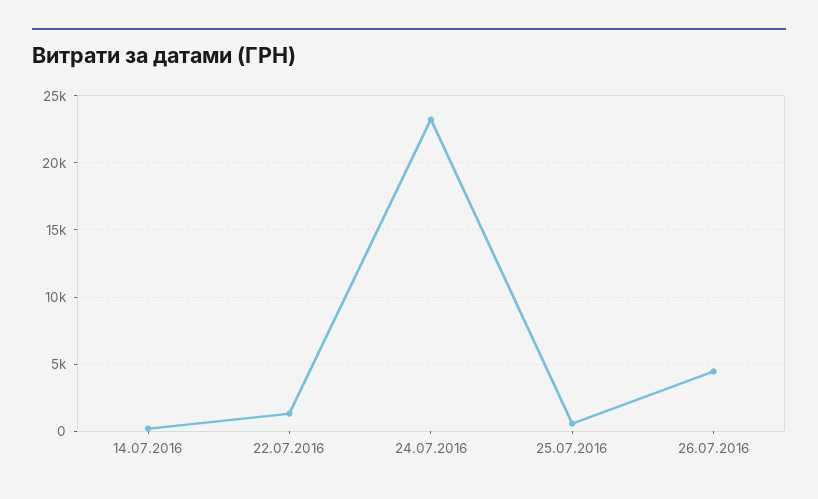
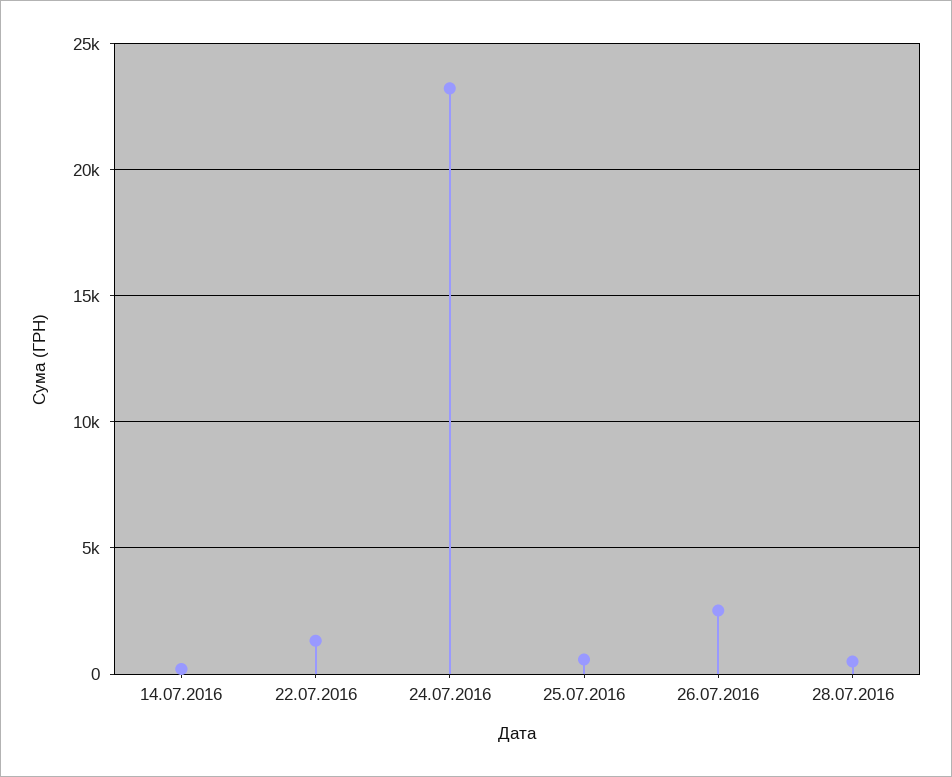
26.07.2016: 4500 -> 2500
28.07.2016: none -> 500

